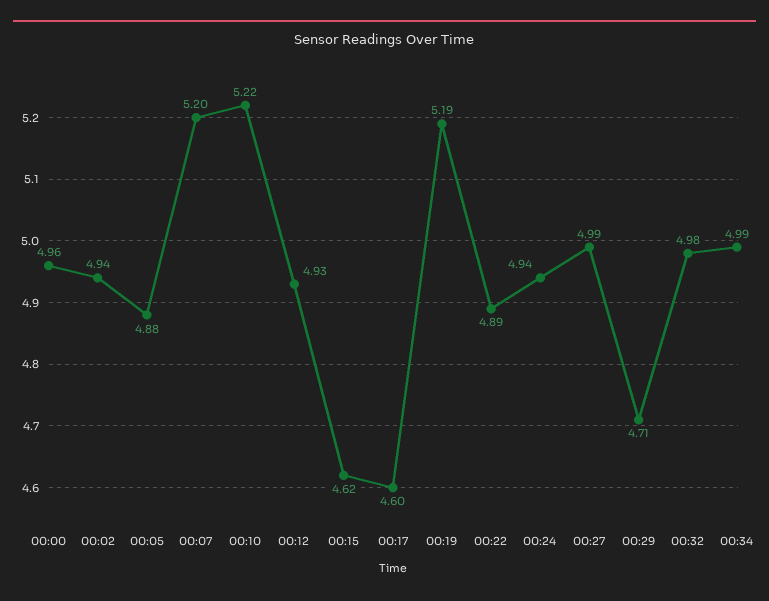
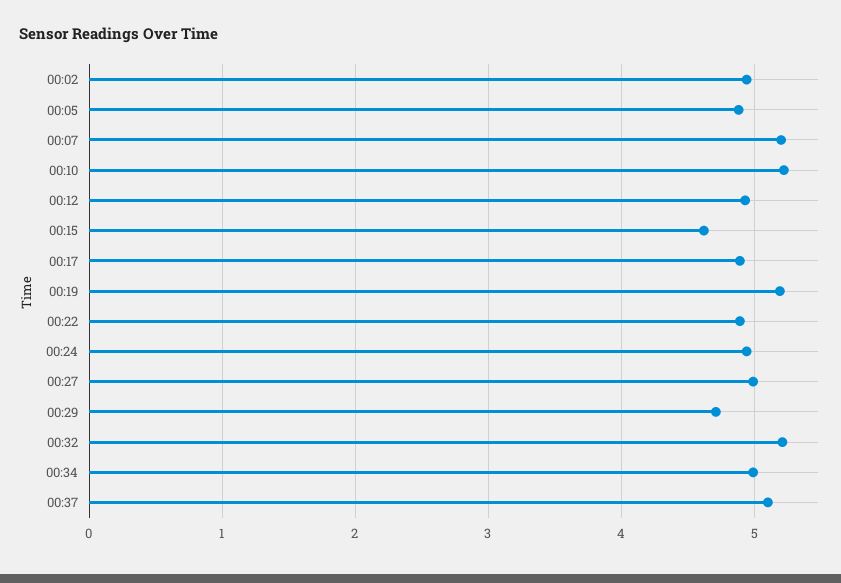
00:00: 4.96 -> none
00:17: 4.6 -> 4.9
00:32: 4.98 -> 5.2
00:37: none -> 5.1

